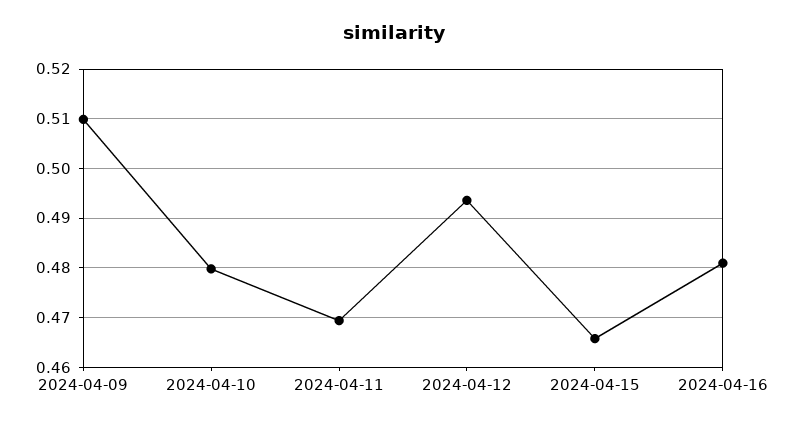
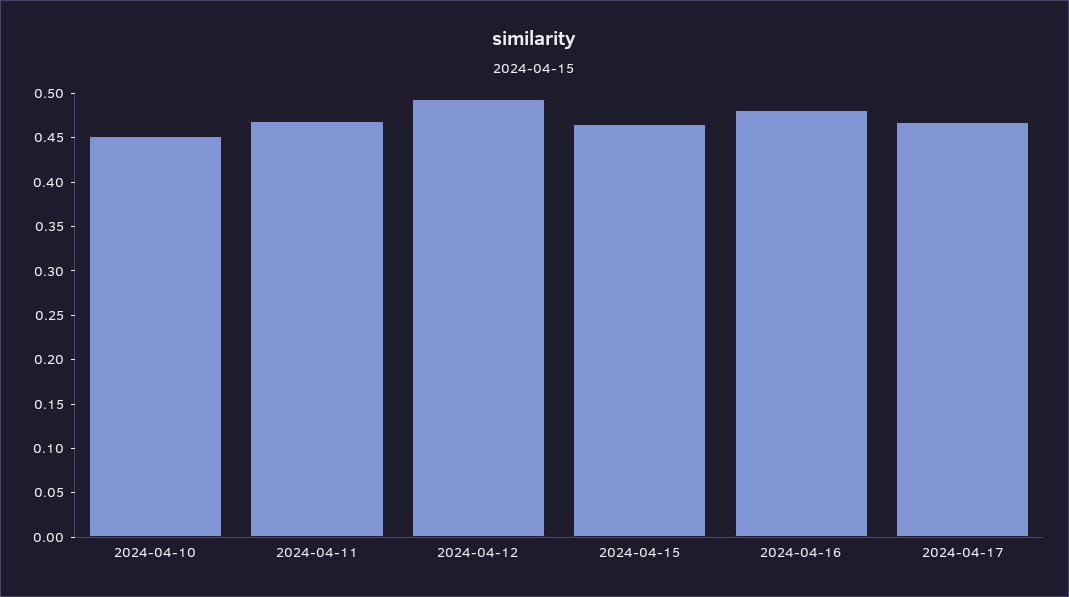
2024-04-09: 0.51 -> none
2024-04-10: 0.48 -> 0.45
2024-04-17: none -> 0.47

